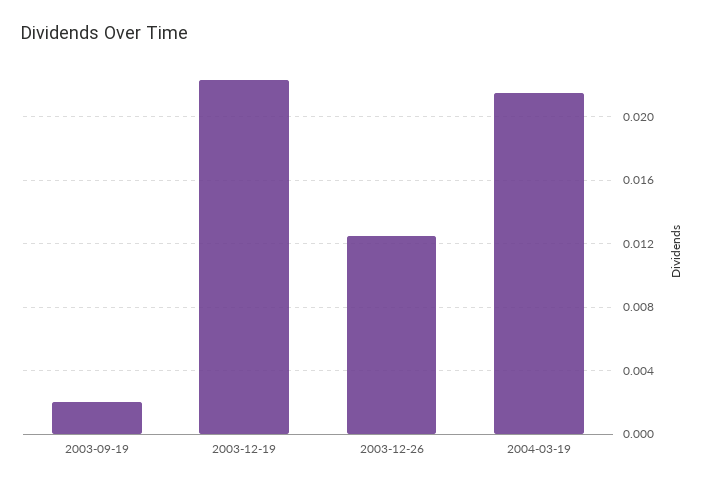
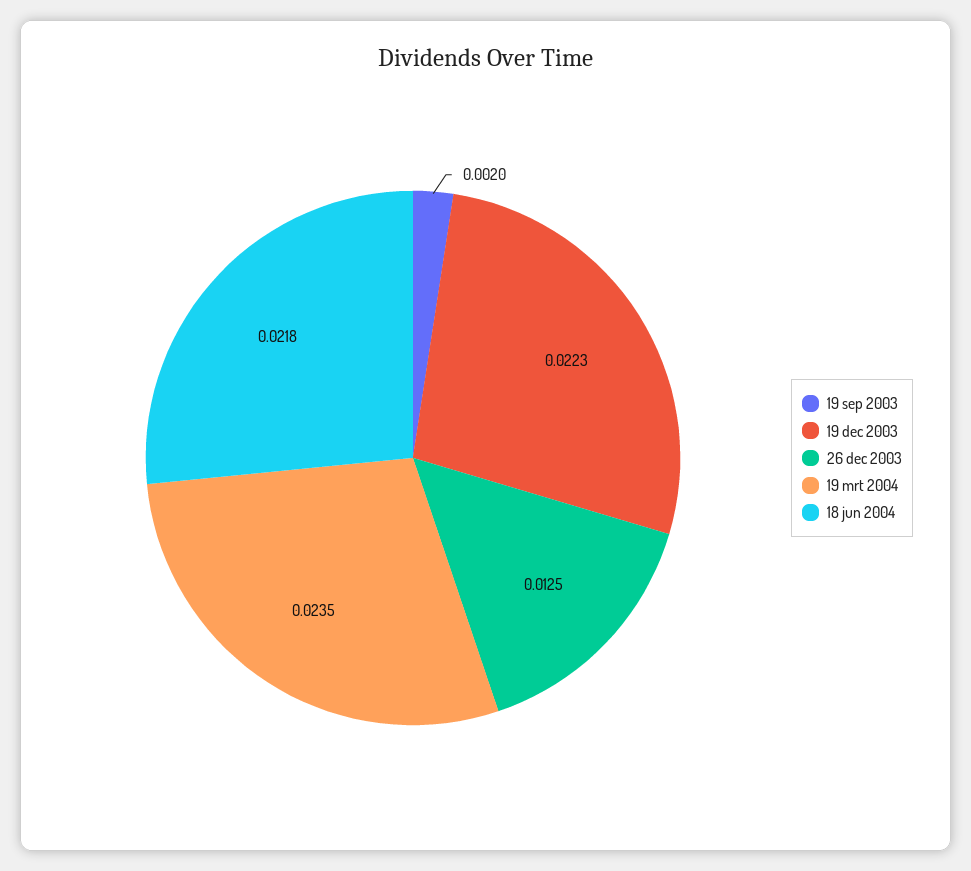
2004-03-19: 0.0215 -> 0.0235
18 jun 2004: none -> 0.0218

